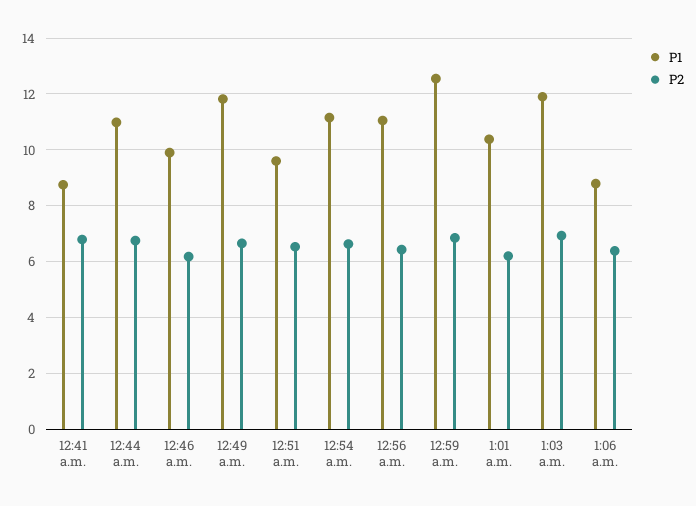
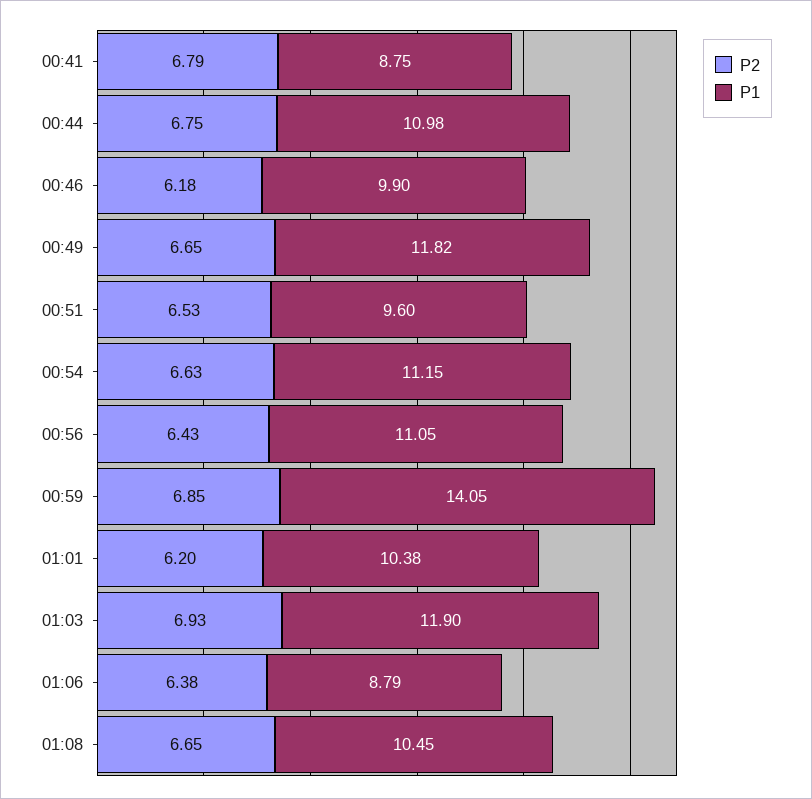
P1, 12:59 a.m.: 12.5 -> 14.05
P2, 01:08: none -> 6.65
P1, 01:08: none -> 10.45

